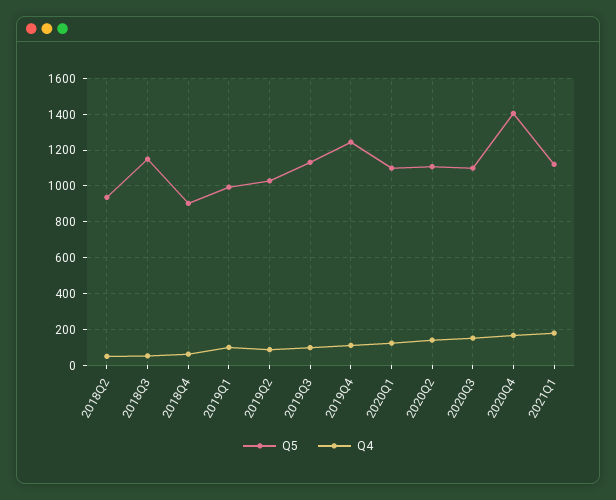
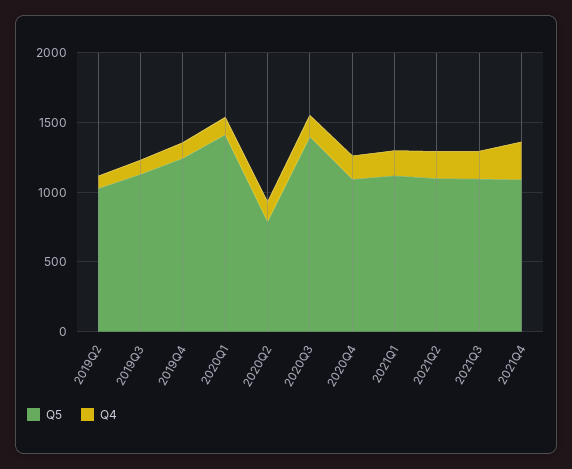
Q5, 2018Q2: 950 -> none
Q4, 2018Q2: 50 -> none
Q5, 2018Q3: 1150 -> none
Q4, 2018Q3: 50 -> none
Q5, 2018Q4: 900 -> none
Q4, 2018Q4: 50 -> none
Q5, 2019Q1: 1000 -> none
Q4, 2019Q1: 100 -> none
Q5, 2020Q1: 1100 -> 1400
Q5, 2020Q2: 1100 -> 800
Q5, 2020Q3: 1100 -> 1400
Q5, 2020Q4: 1400 -> 1100
Q5, 2021Q2: none -> 1100
Q4, 2021Q2: none -> 200
Q5, 2021Q3: none -> 1100
Q4, 2021Q3: none -> 200
Q5, 2021Q4: none -> 1100
Q4, 2021Q4: none -> 300

